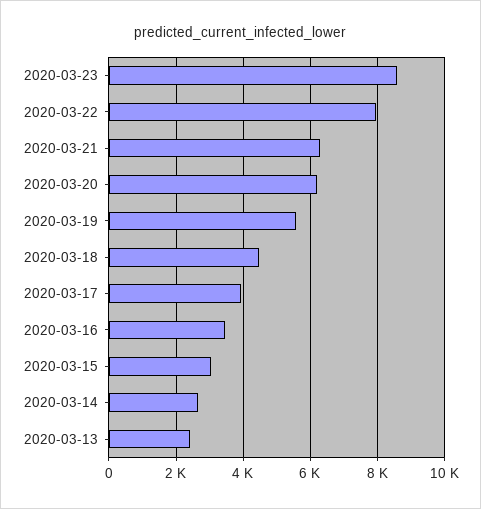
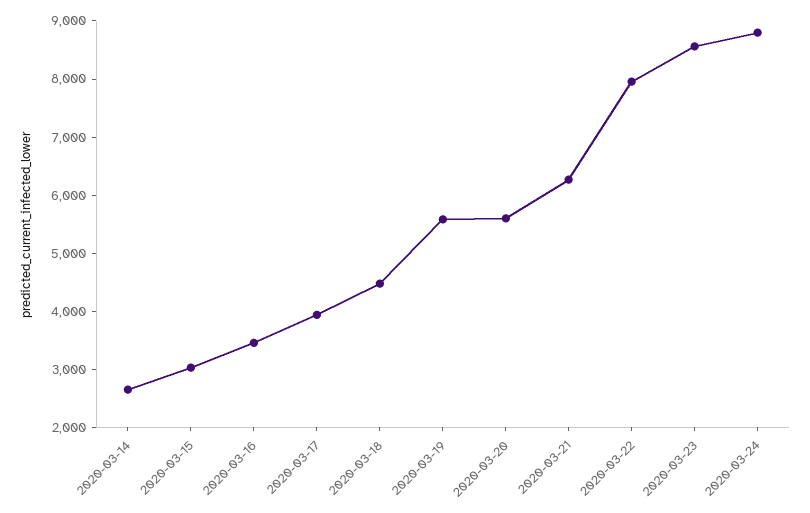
2020-03-20: 6200 -> 5600
2020-03-13: 2400 -> none
2020-03-24: none -> 8800

